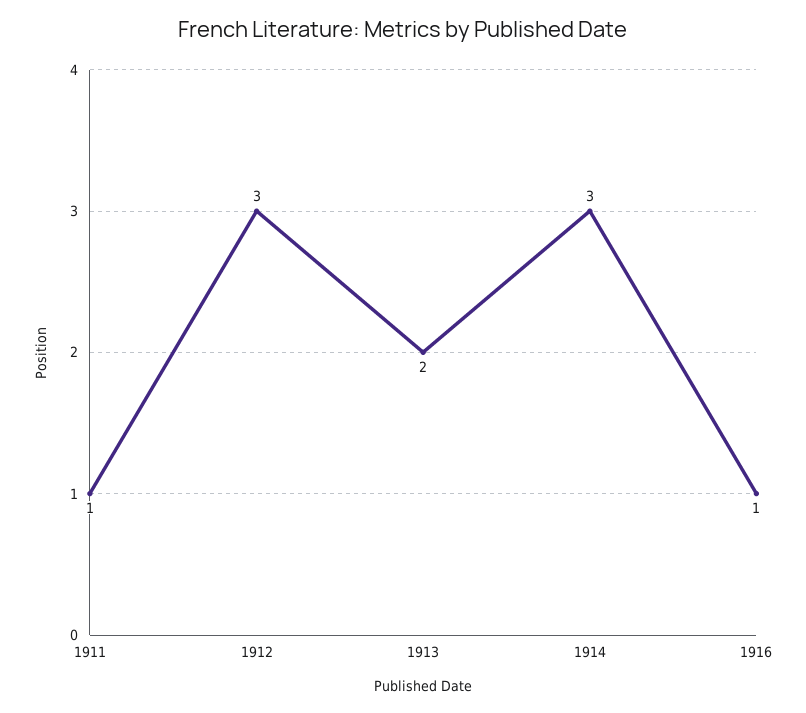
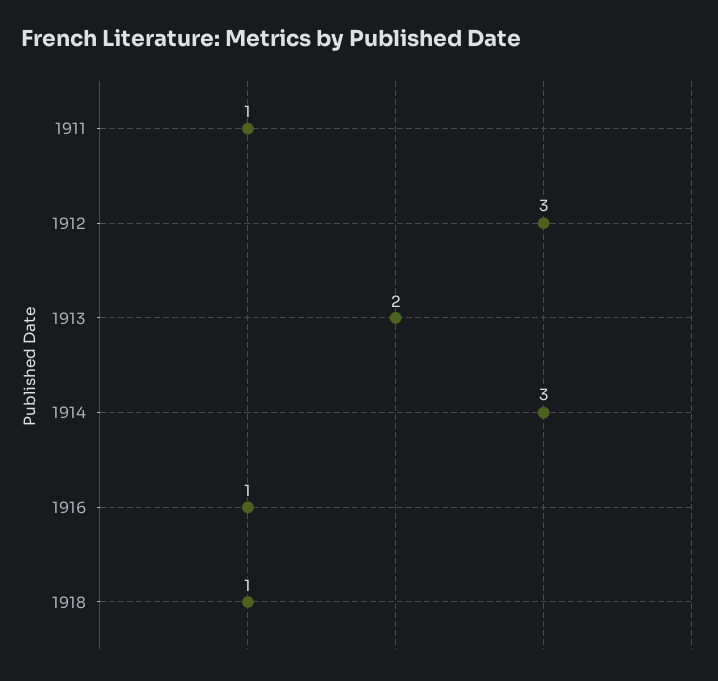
1918: none -> 1

